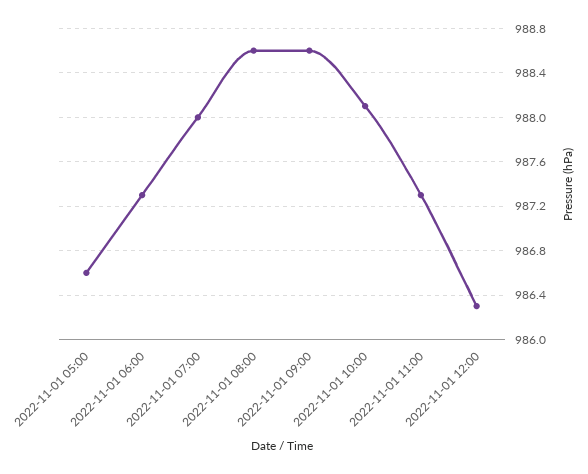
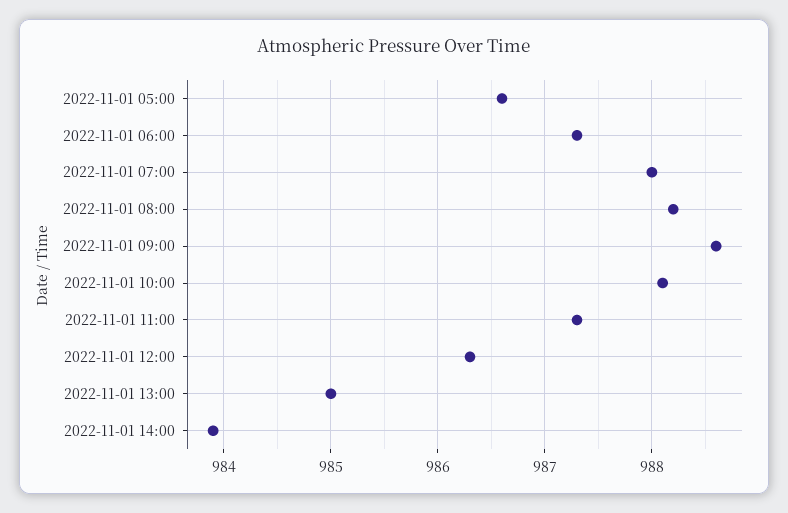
2022-11-01 08:00: 988.6 -> 988.2
2022-11-01 13:00: none -> 985
2022-11-01 14:00: none -> 983.9

